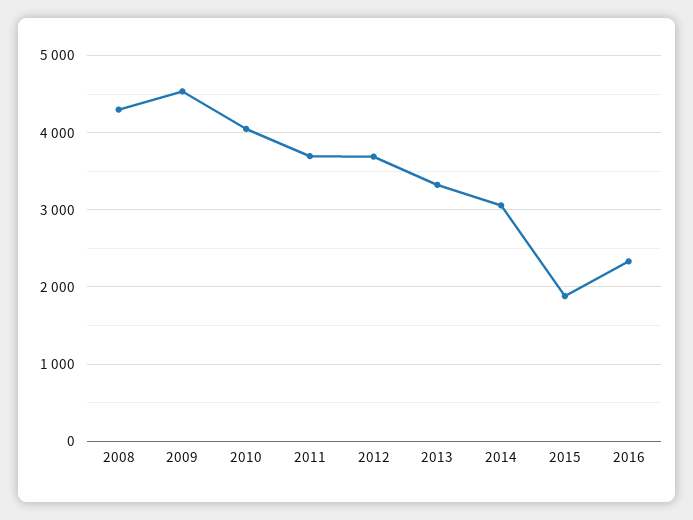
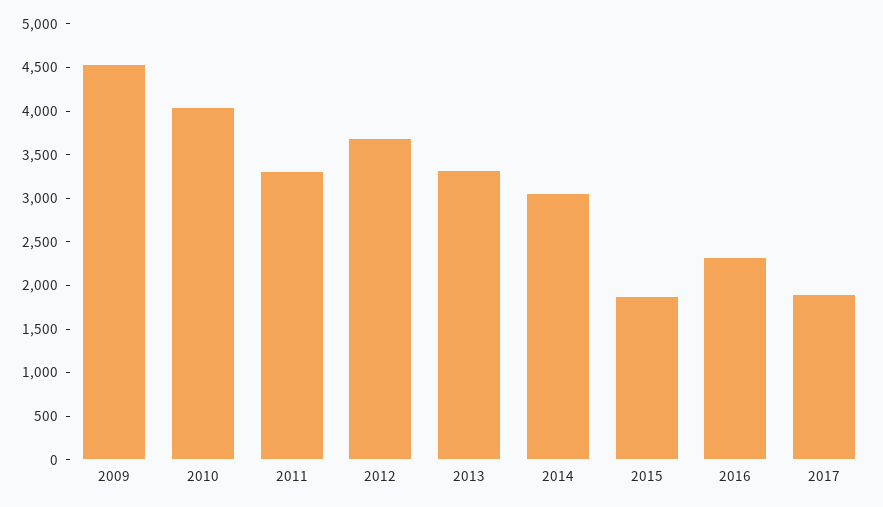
2008: 4300 -> none
2011: 3700 -> 3300
2017: none -> 1900

